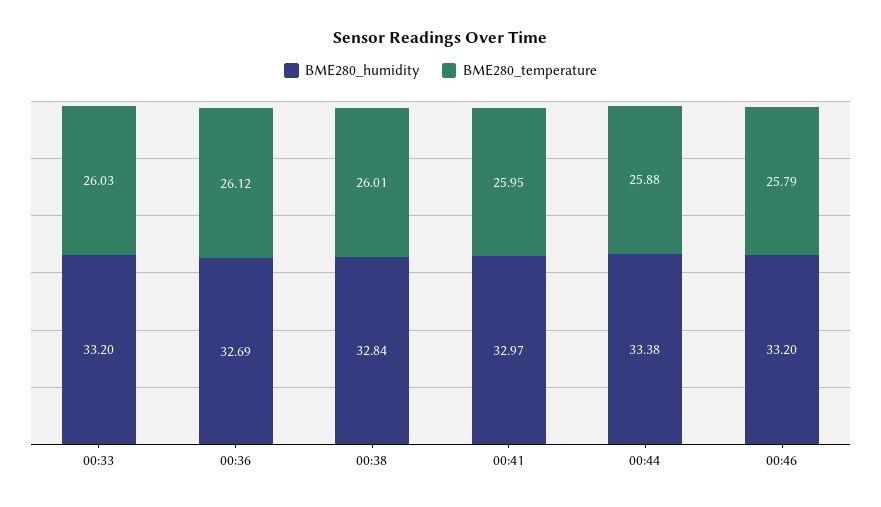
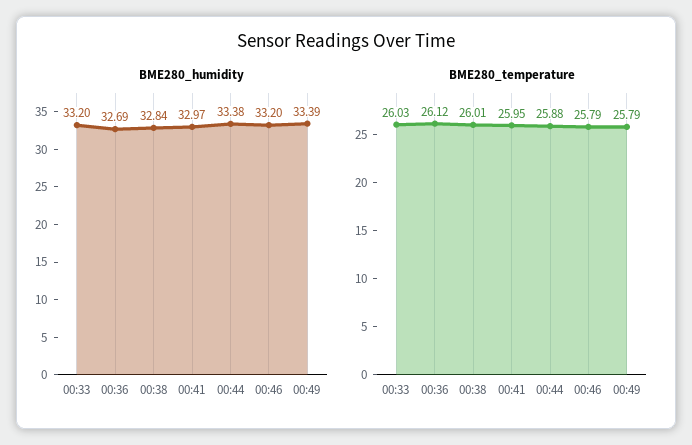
BME280_humidity, 00:49: none -> 33.39
BME280_temperature, 00:49: none -> 25.79

